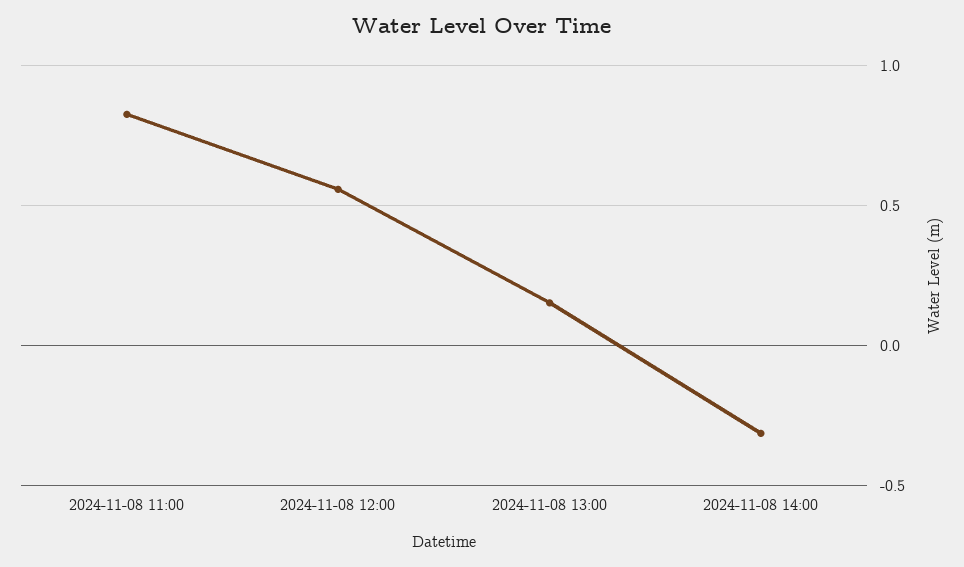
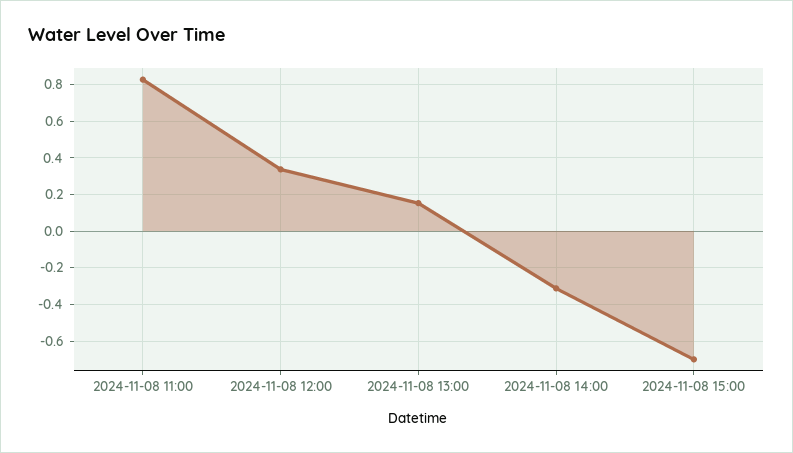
2024-11-08 12:00: 0.55 -> 0.35
2024-11-08 15:00: none -> -0.7

